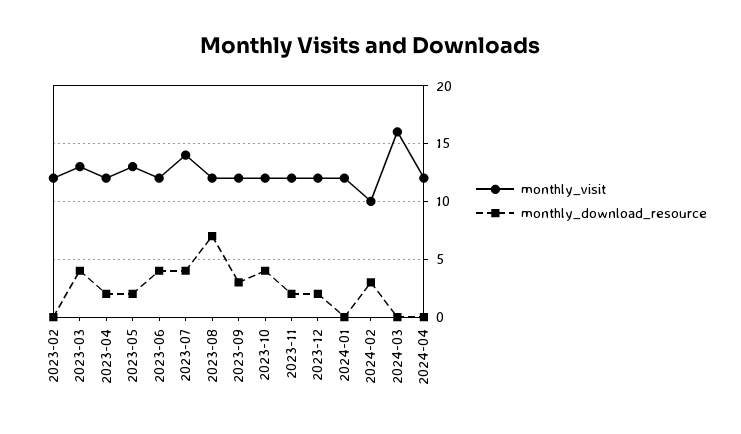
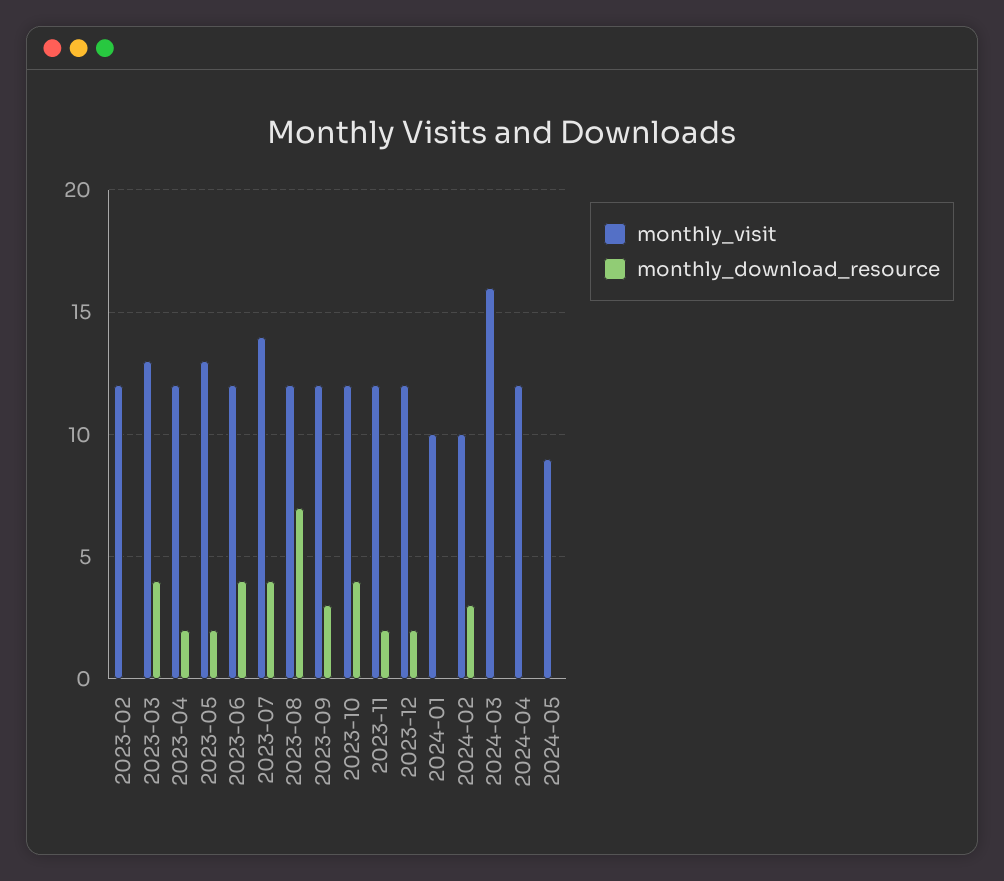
monthly_visit, 2024-01: 12 -> 10
monthly_visit, 2024-05: none -> 9
monthly_download_resource, 2024-05: none -> 0

